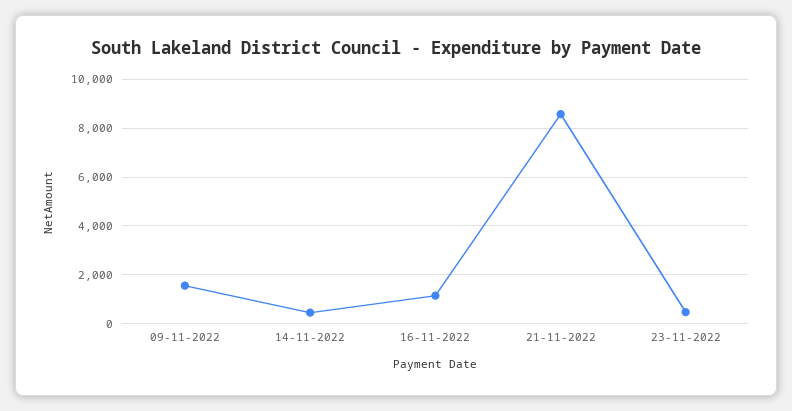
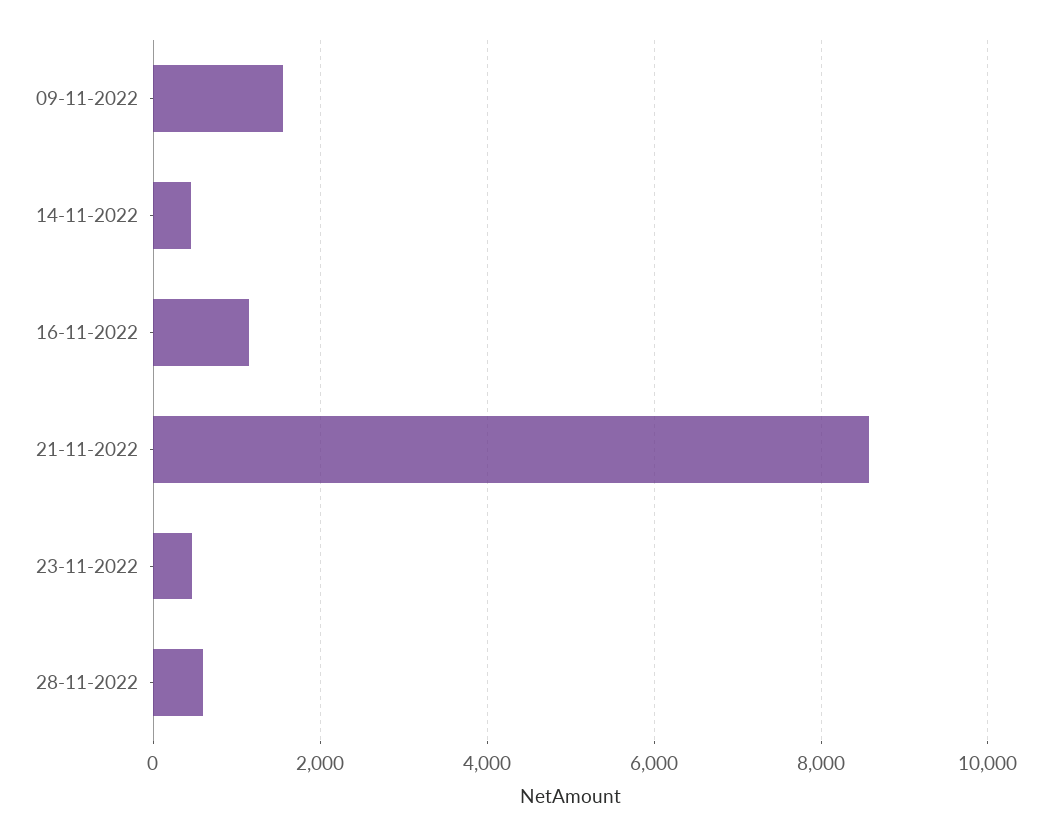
28-11-2022: none -> 600

